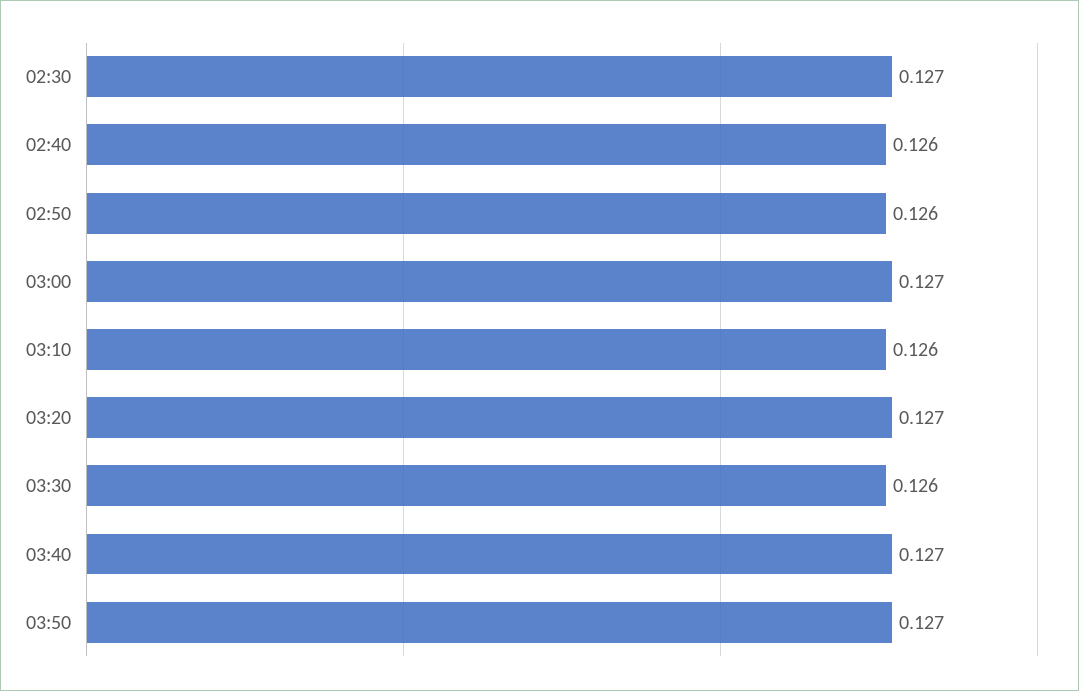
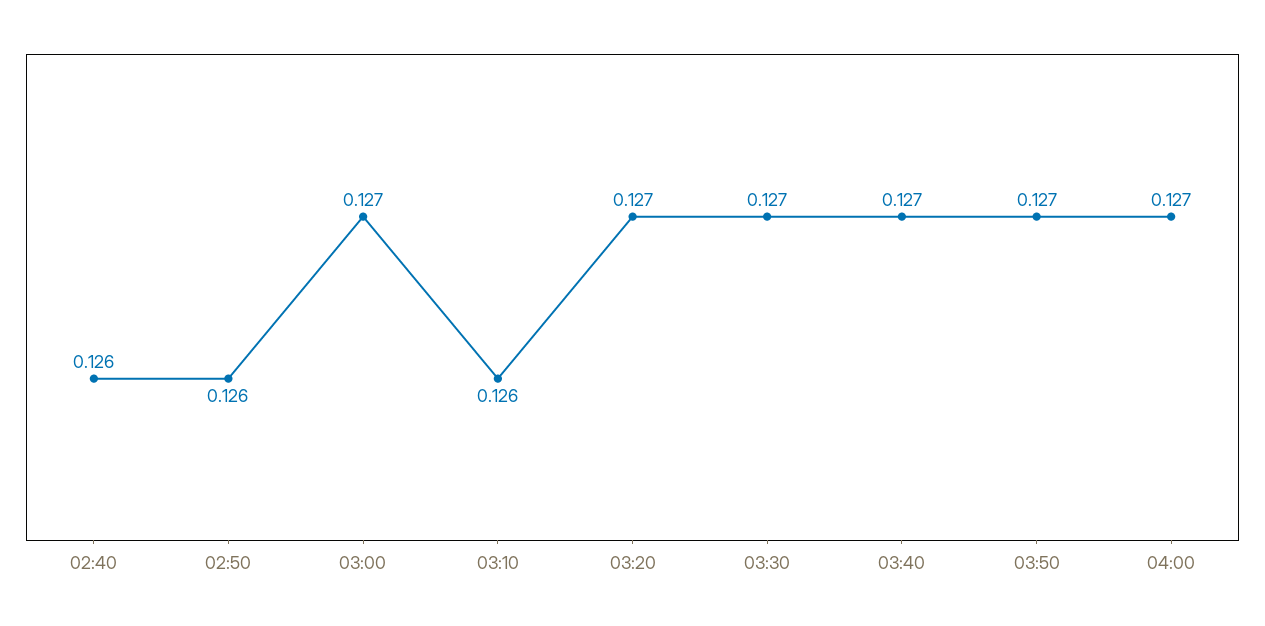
02:30: 0.127 -> none
03:30: 0.126 -> 0.127
04:00: none -> 0.127

